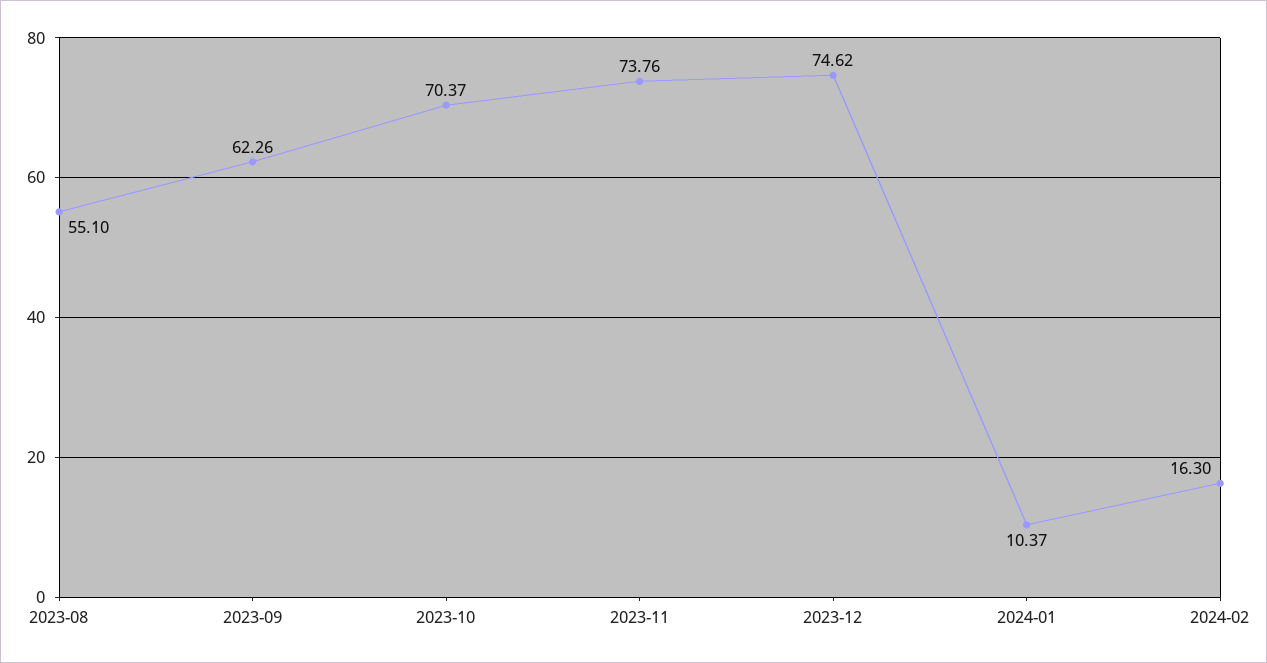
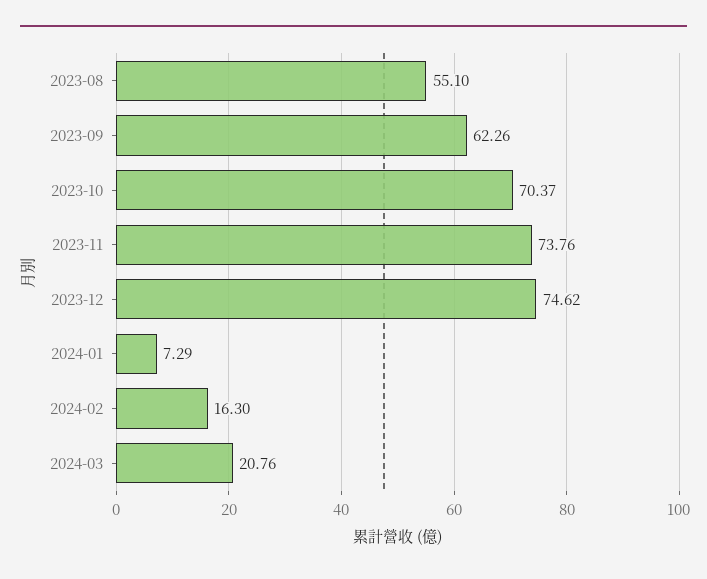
2024-01: 10.37 -> 7.29
2024-03: none -> 20.76

